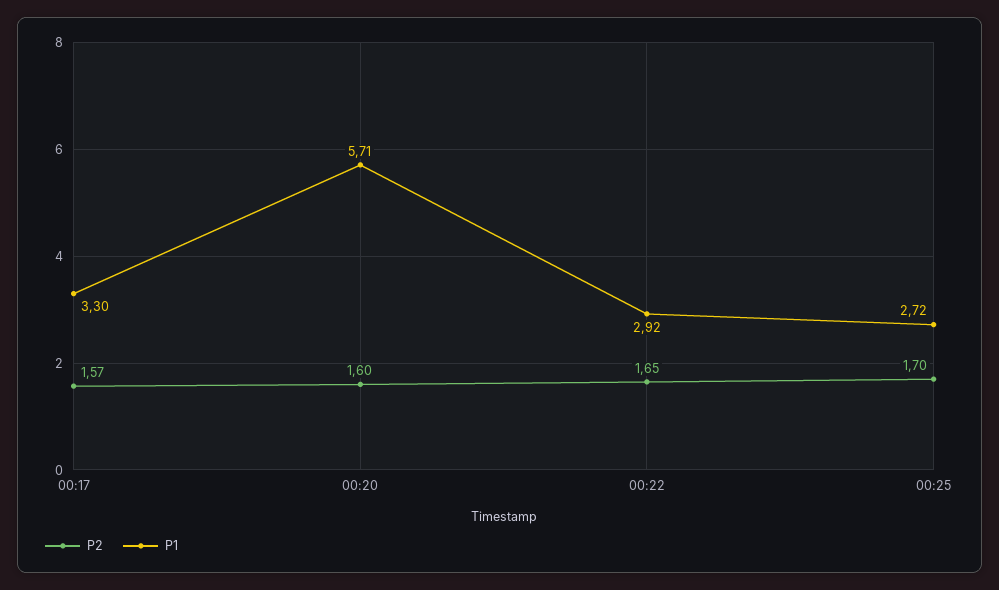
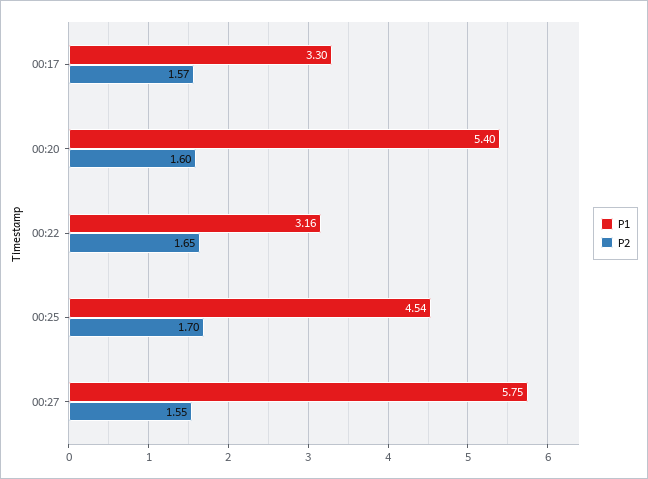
P1, 00:20: 5.71 -> 5.4
P1, 00:22: 2.92 -> 3.16
P1, 00:25: 2.72 -> 4.54
P1, 00:27: none -> 5.75
P2, 00:27: none -> 1.55

